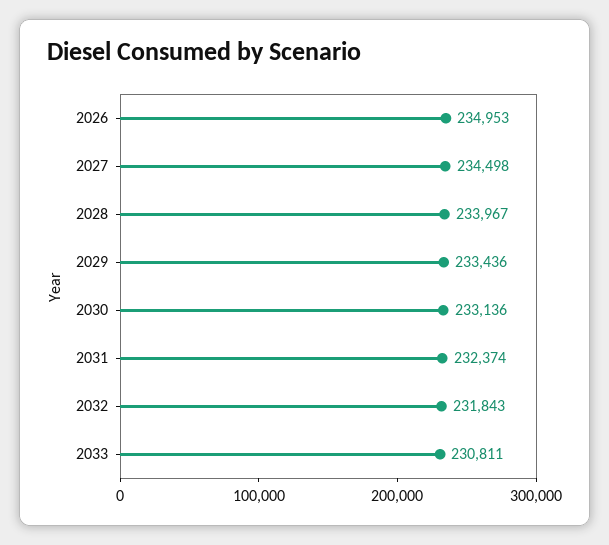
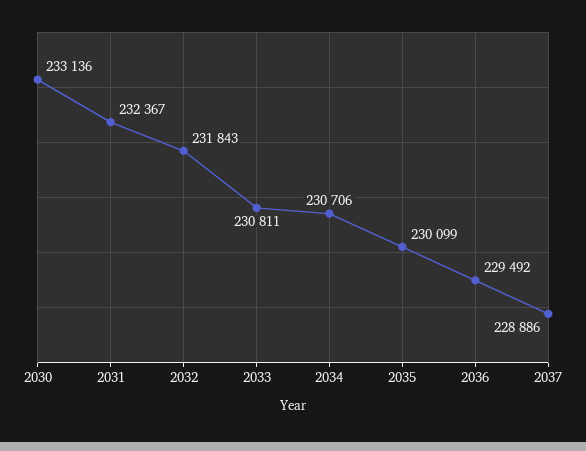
2026: 234953 -> none
2027: 234498 -> none
2028: 233967 -> none
2029: 233436 -> none
2031: 232374 -> 232367
2034: none -> 230706
2035: none -> 230099
2036: none -> 229492
2037: none -> 228886

